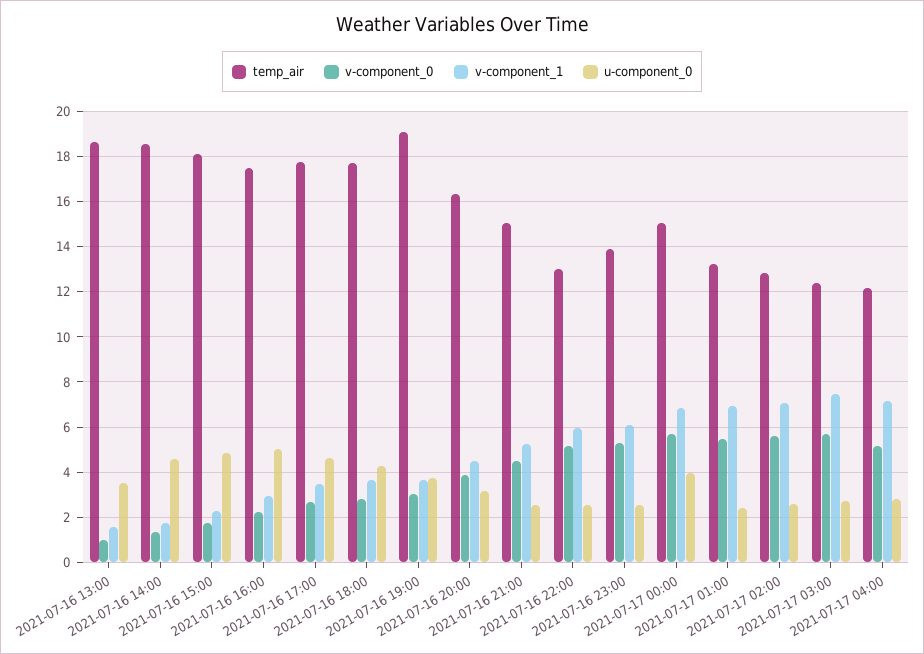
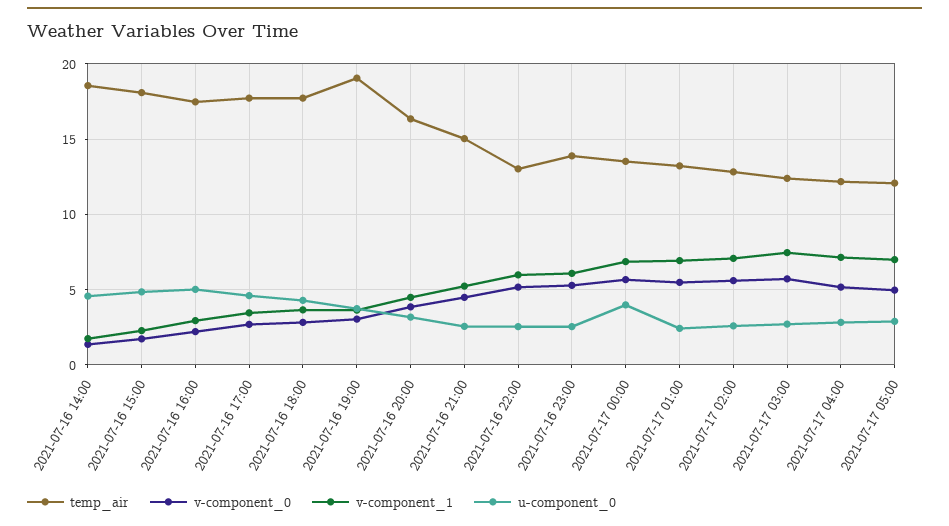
temp_air, 2021-07-16 13:00: 18.5 -> none
v-component_0, 2021-07-16 13:00: 1 -> none
v-component_1, 2021-07-16 13:00: 1.5 -> none
u-component_0, 2021-07-16 13:00: 3.5 -> none
temp_air, 2021-07-17 00:00: 15 -> 13.5
temp_air, 2021-07-17 05:00: none -> 12
v-component_0, 2021-07-17 05:00: none -> 5
v-component_1, 2021-07-17 05:00: none -> 7
u-component_0, 2021-07-17 05:00: none -> 3

